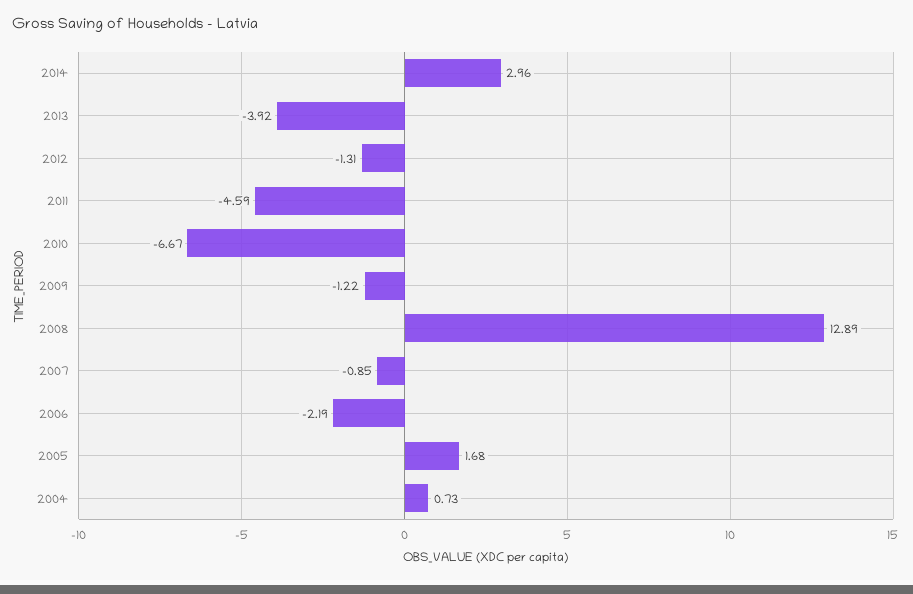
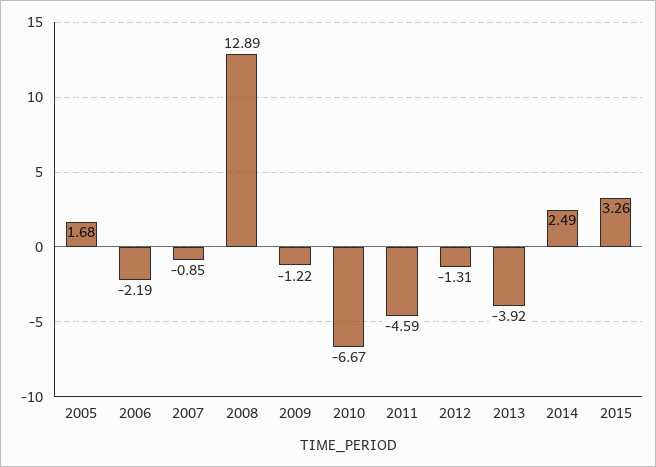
2014: 2.96 -> 2.49
2004: 0.73 -> none
2015: none -> 3.26

